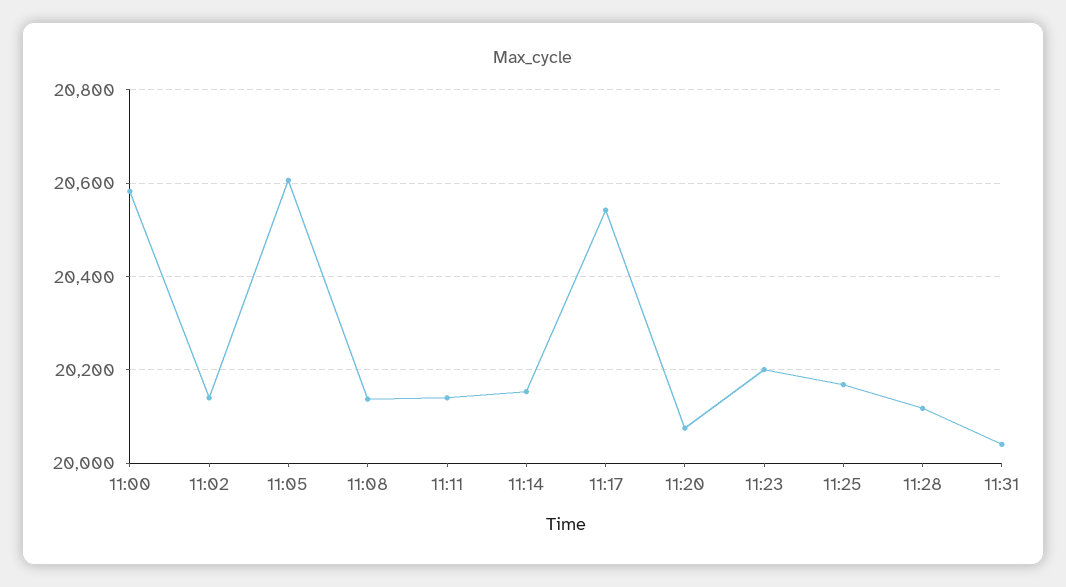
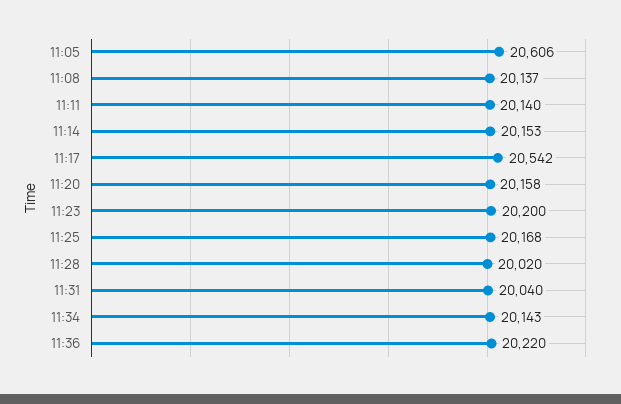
11:00: 20580 -> none
11:02: 20140 -> none
11:20: 20080 -> 20158
11:28: 20120 -> 20020
11:34: none -> 20143
11:36: none -> 20220

